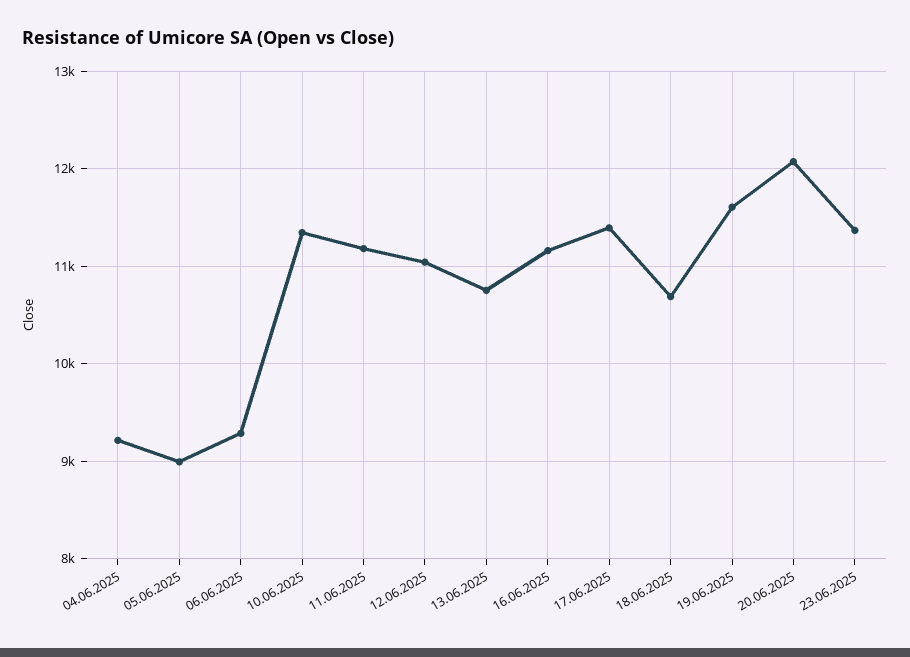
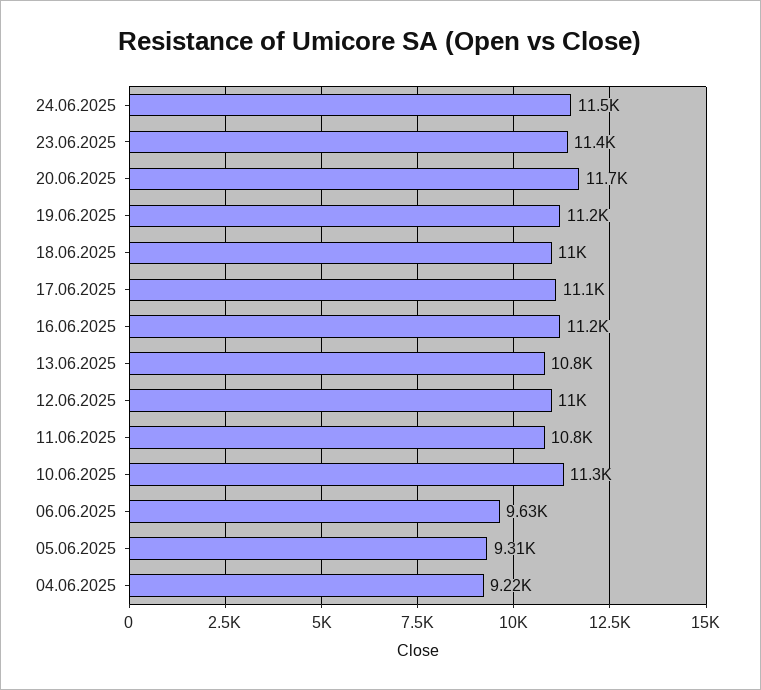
05.06.2025: 9000 -> 9310
06.06.2025: 9300 -> 9630
11.06.2025: 11200 -> 10800
17.06.2025: 11400 -> 11100
18.06.2025: 10700 -> 11000
19.06.2025: 11600 -> 11200
20.06.2025: 12100 -> 11700
24.06.2025: none -> 11500

